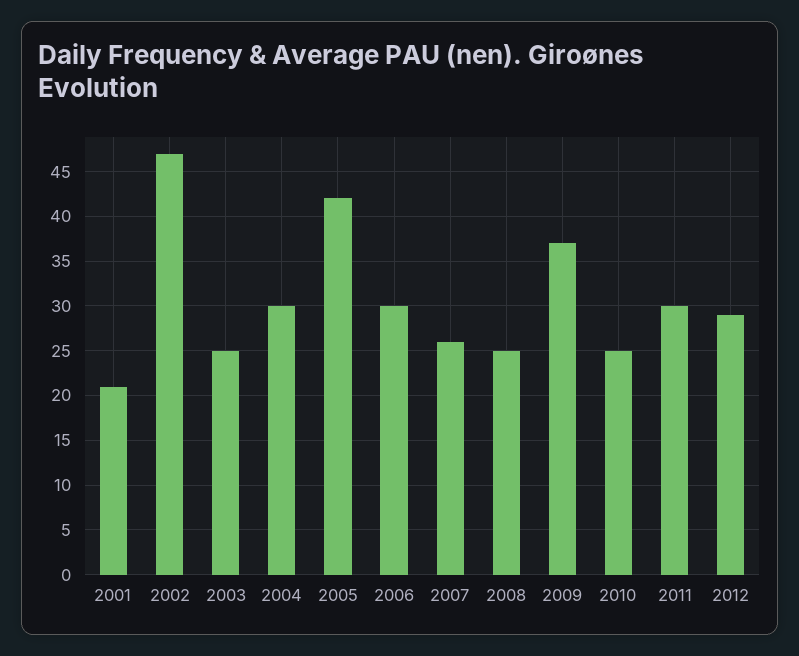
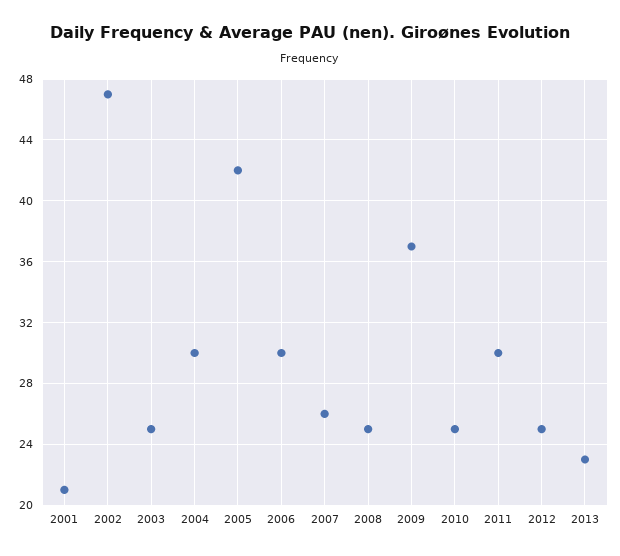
2012: 29 -> 25
2013: none -> 23

